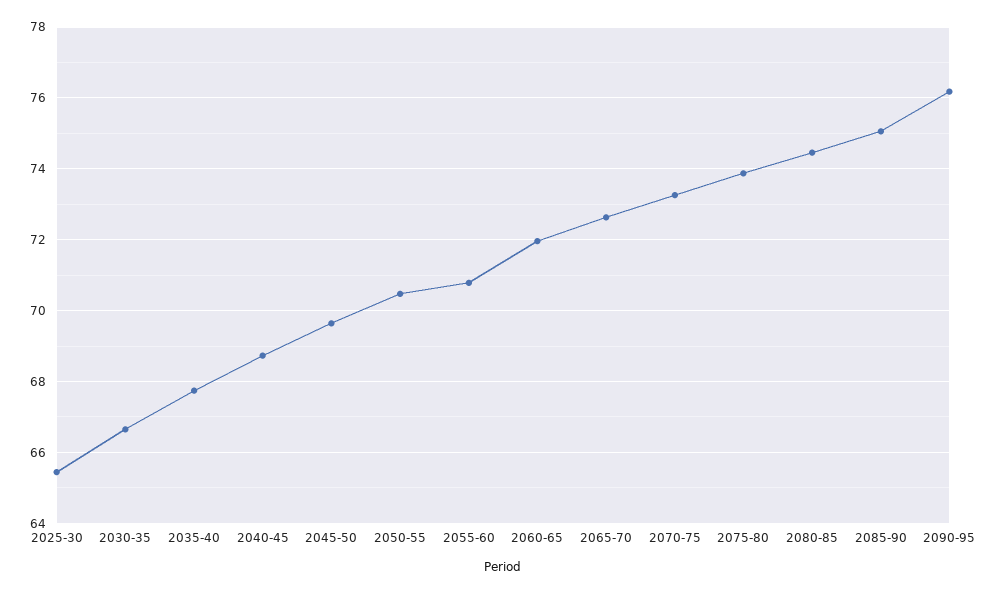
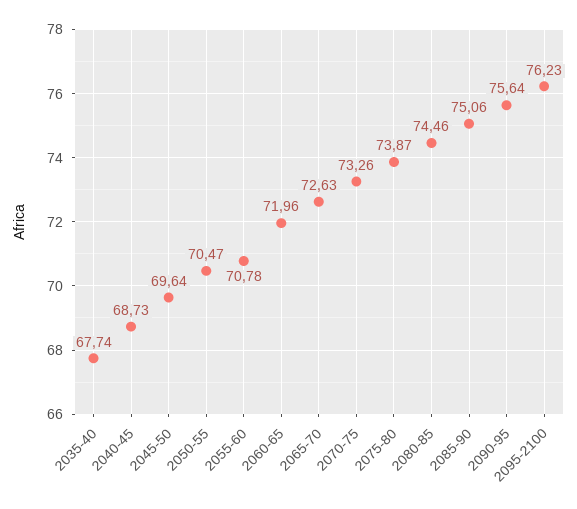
2025-30: 65.4 -> none
2030-35: 66.6 -> none
2090-95: 76.2 -> 75.64
2095-2100: none -> 76.23

